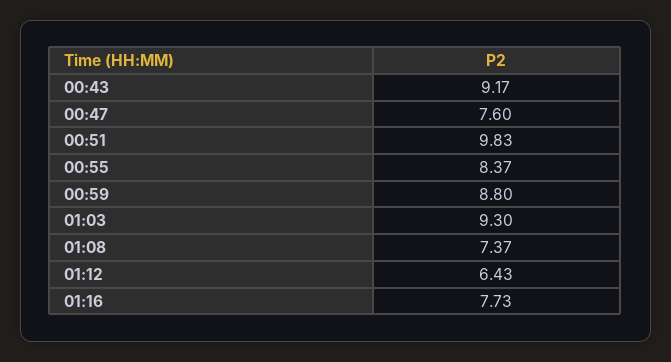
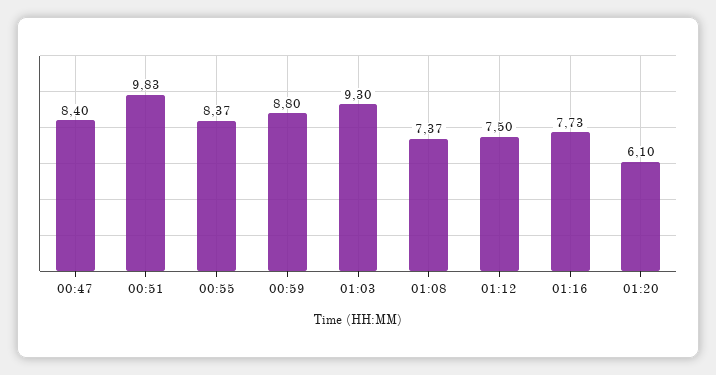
00:43: 9.17 -> none
00:47: 7.6 -> 8.4
01:12: 6.43 -> 7.5
01:20: none -> 6.1

